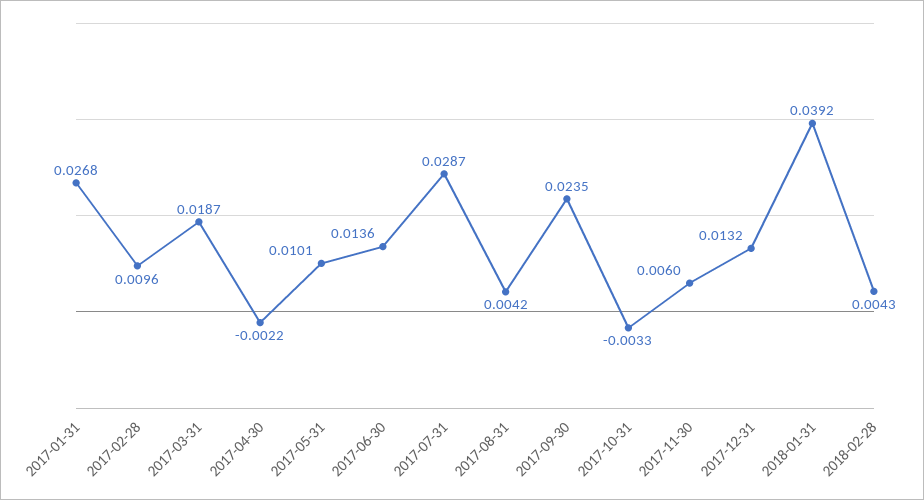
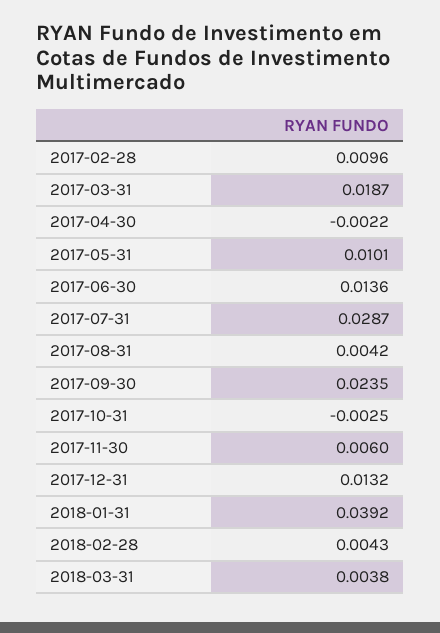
2017-01-31: 0.0268 -> none
2017-10-31: -0.0033 -> -0.0025
2018-03-31: none -> 0.0038

